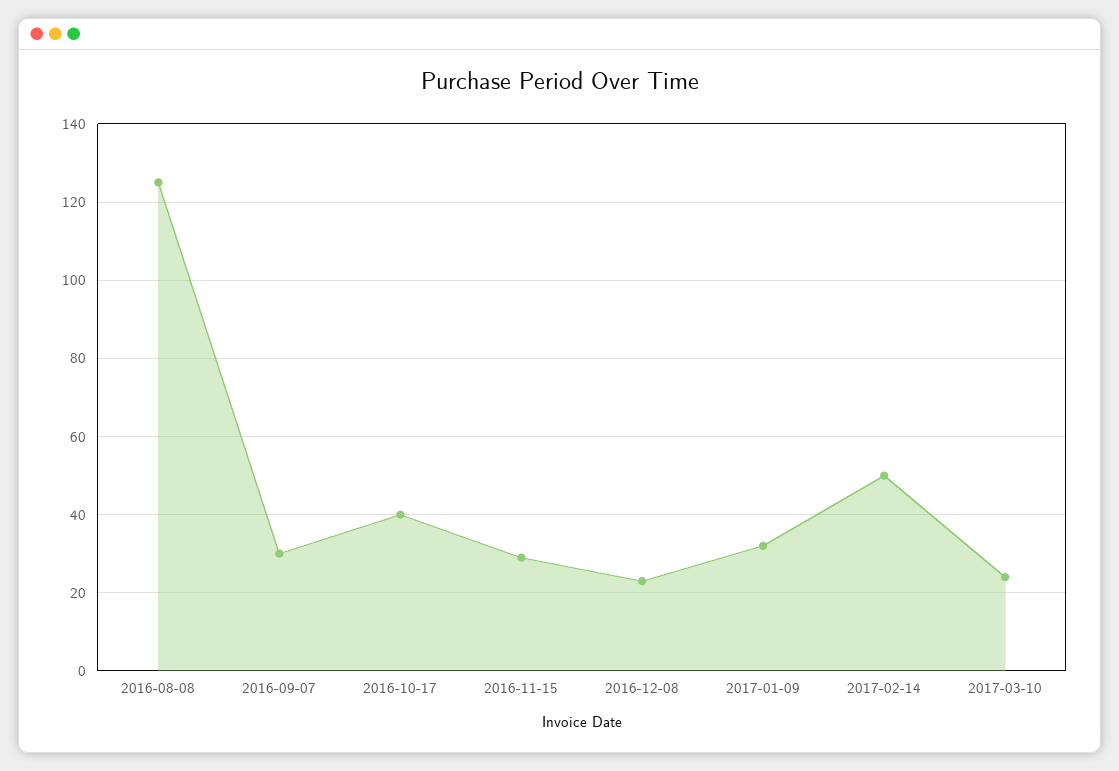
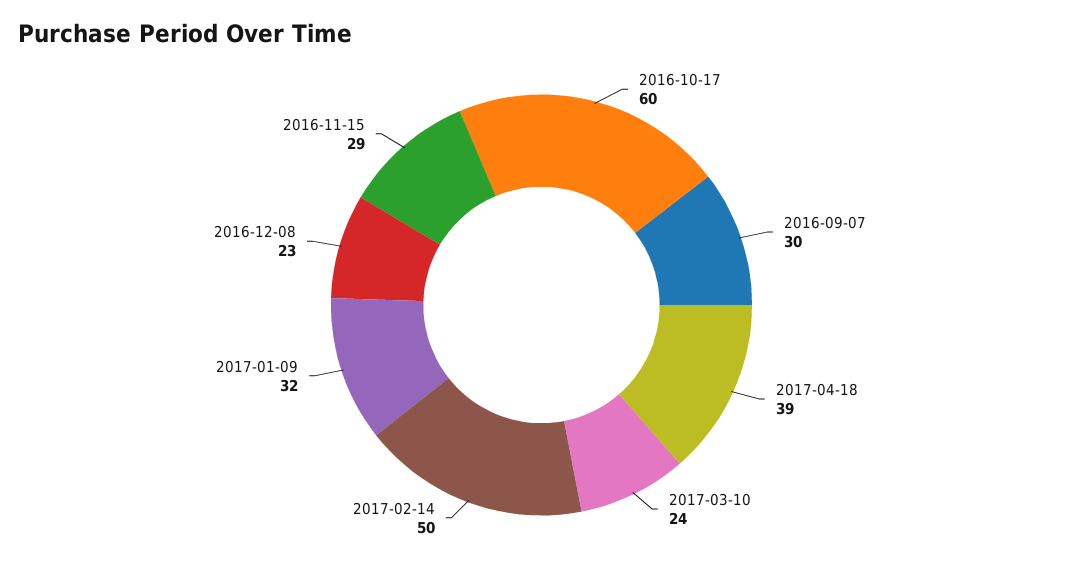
2016-08-08: 125 -> none
2016-10-17: 40 -> 60
2017-04-18: none -> 39

